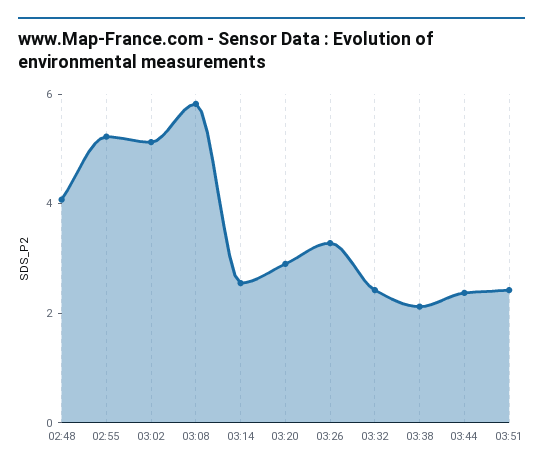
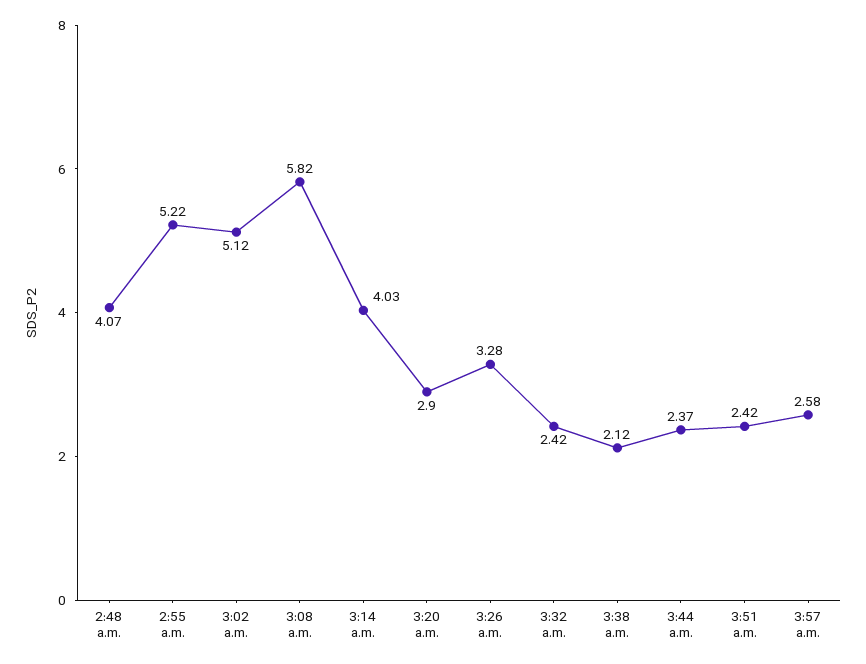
03:14: 2.5 -> 4.03
3:57 a.m.: none -> 2.58

